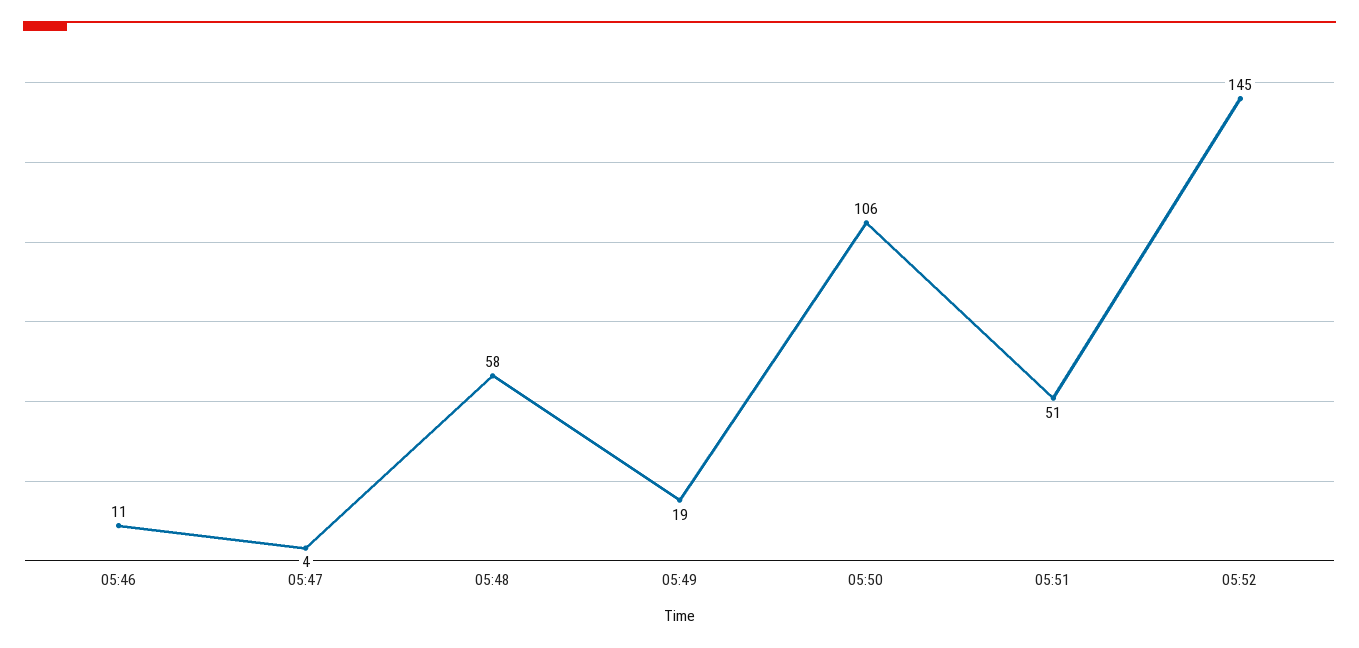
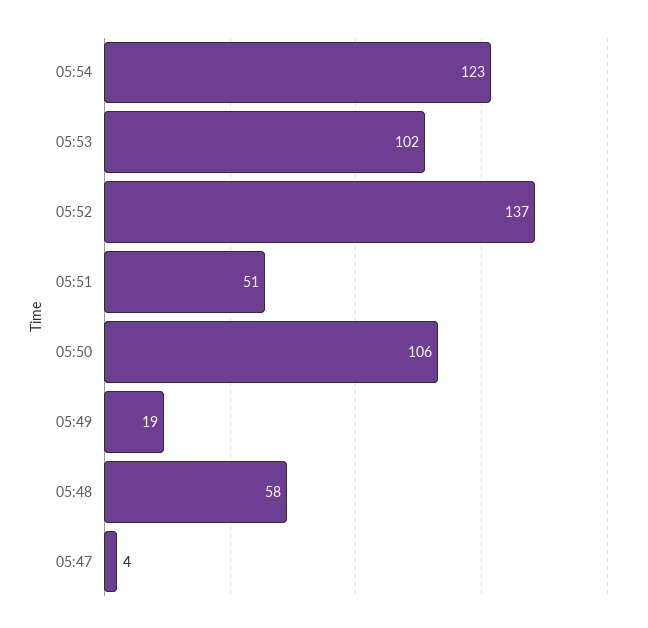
05:46: 11 -> none
05:52: 145 -> 137
05:54: none -> 123
05:53: none -> 102

